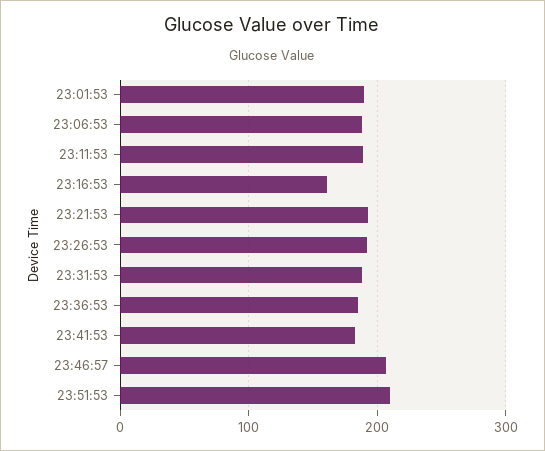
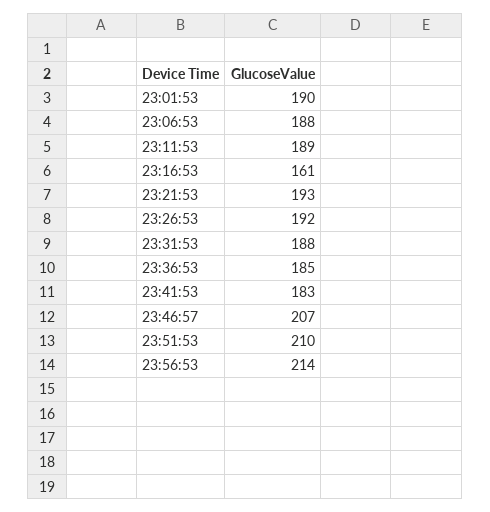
23:56:53: none -> 214

